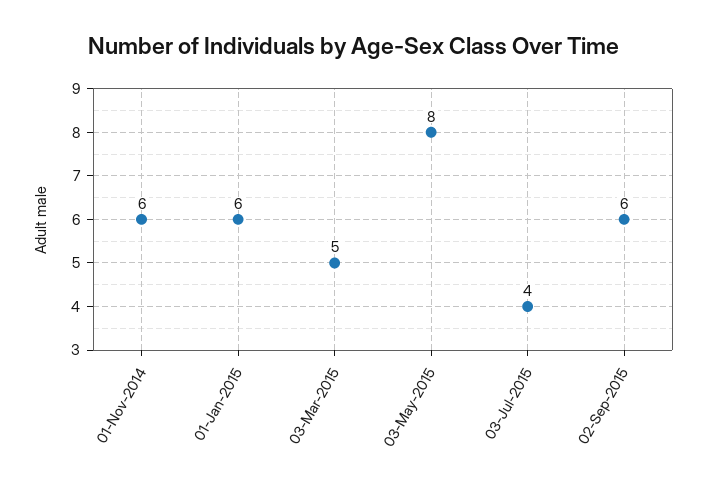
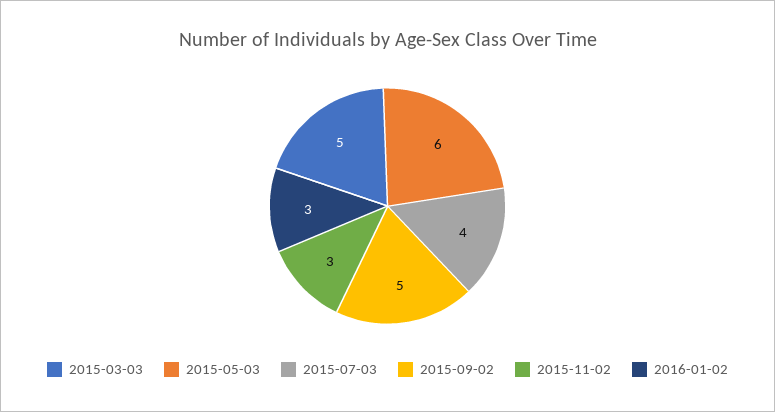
01-Nov-2014: 6 -> none
01-Jan-2015: 6 -> none
03-May-2015: 8 -> 6
02-Sep-2015: 6 -> 5
2015-11-02: none -> 3
2016-01-02: none -> 3

